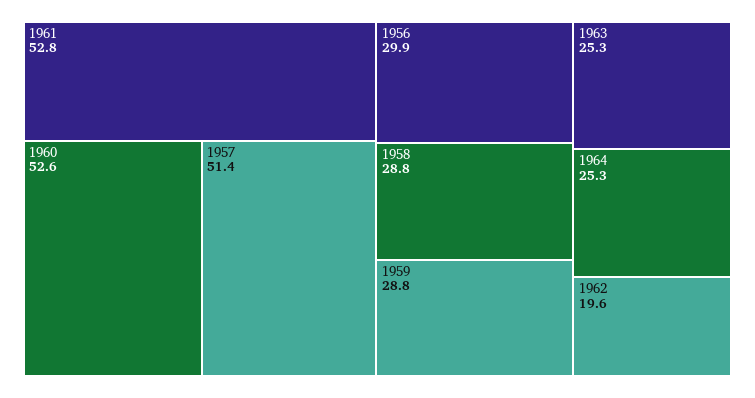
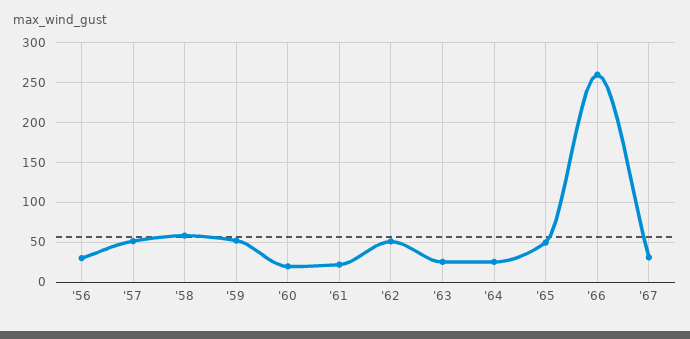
1961: 52.8 -> 20
1960: 52.6 -> 20
1958: 28.8 -> 60
1959: 28.8 -> 50
1962: 19.6 -> 50
'65: none -> 50
'66: none -> 260
'67: none -> 30

